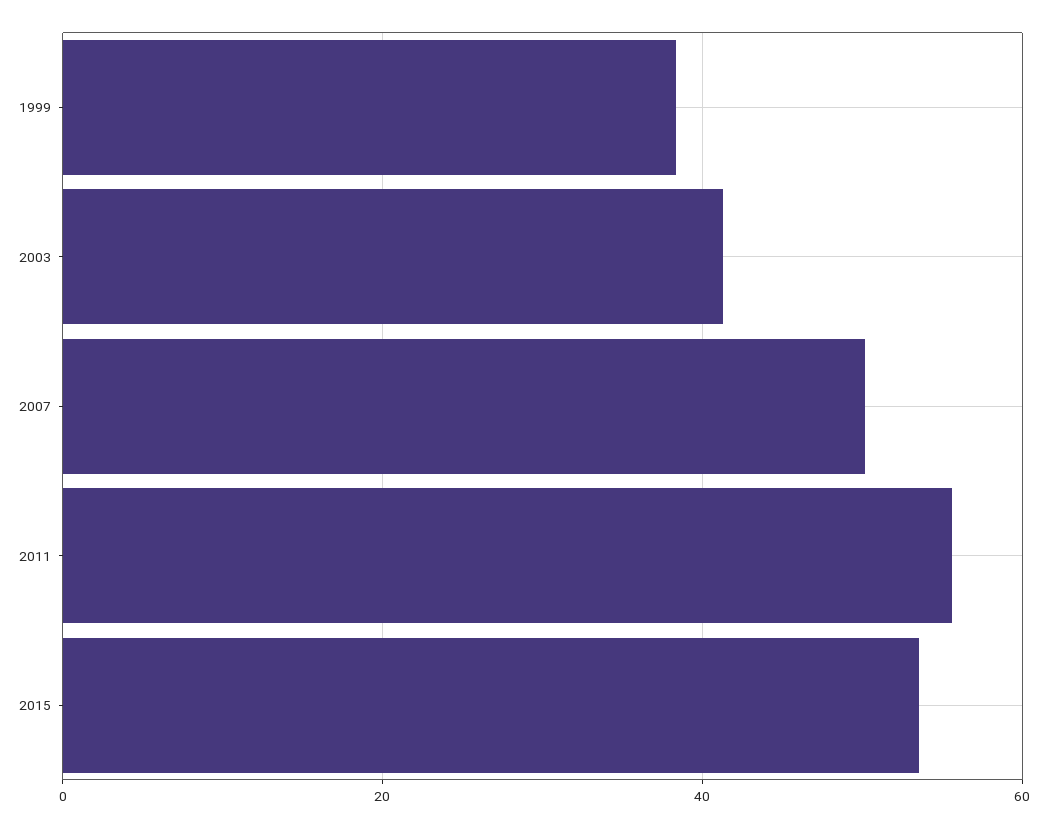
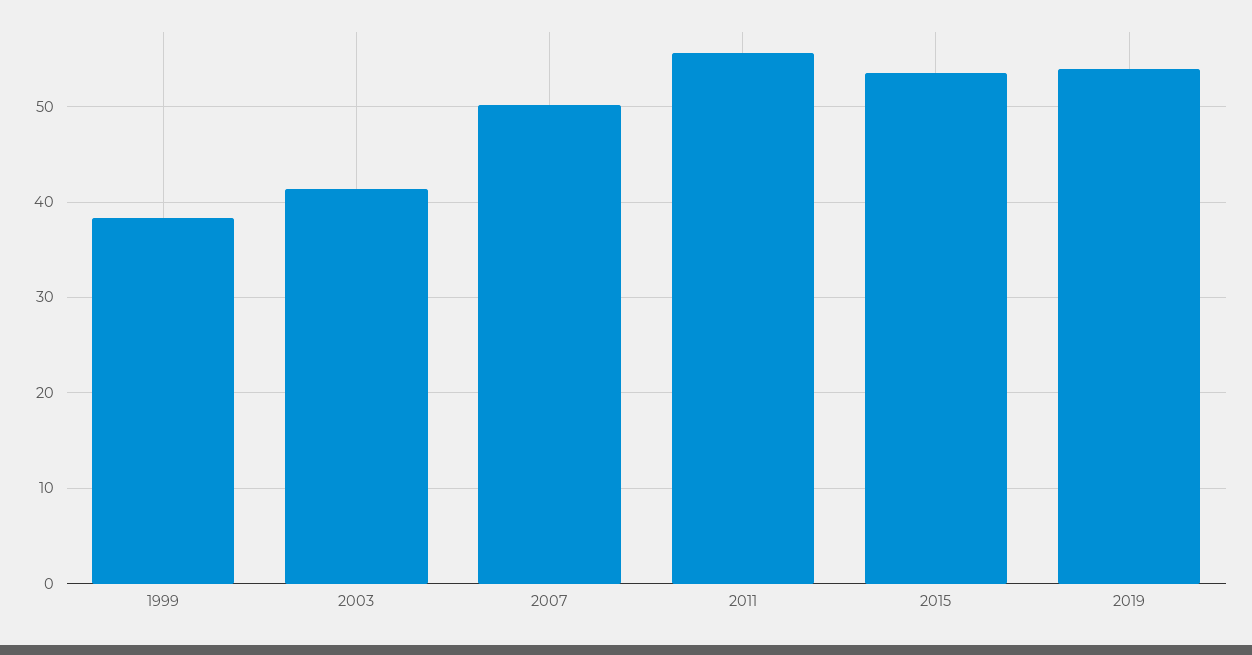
2019: none -> 54

